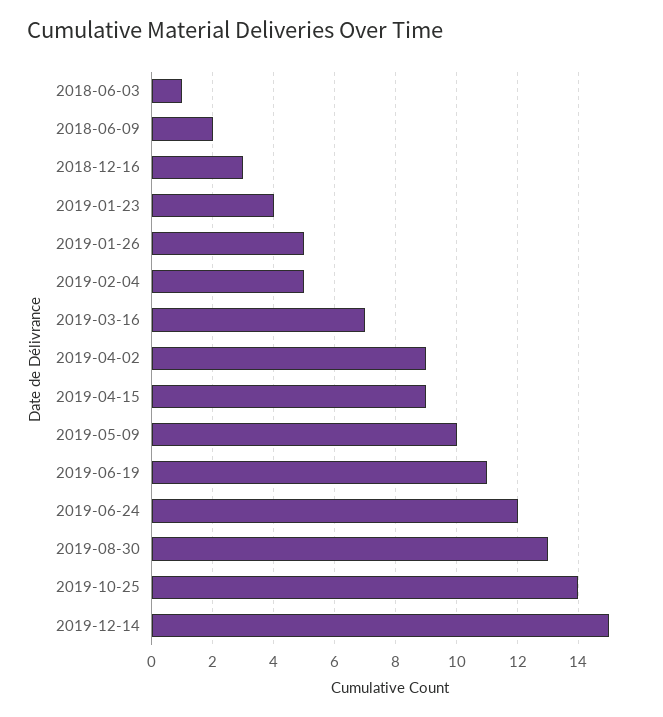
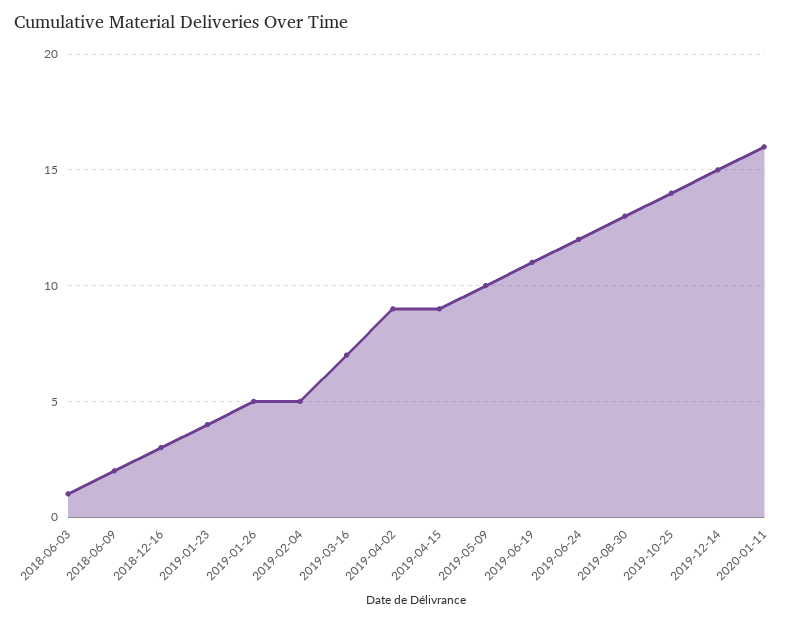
2020-01-11: none -> 16

